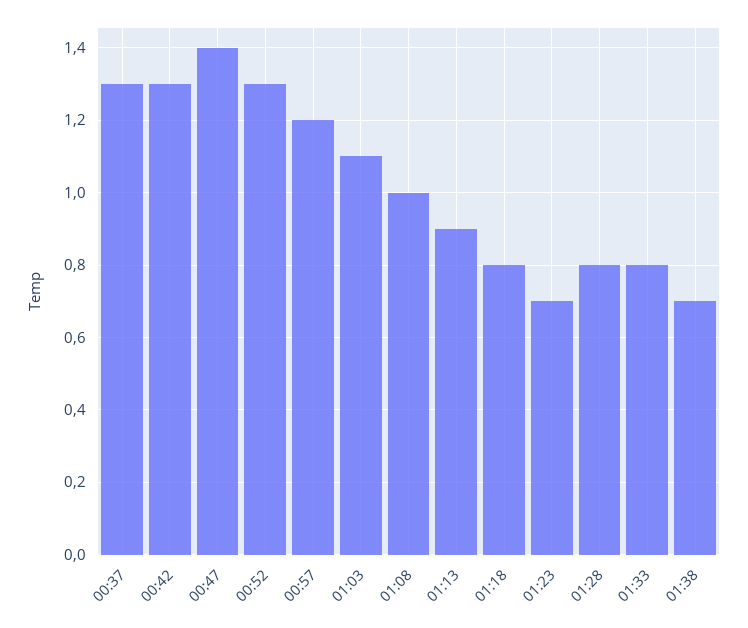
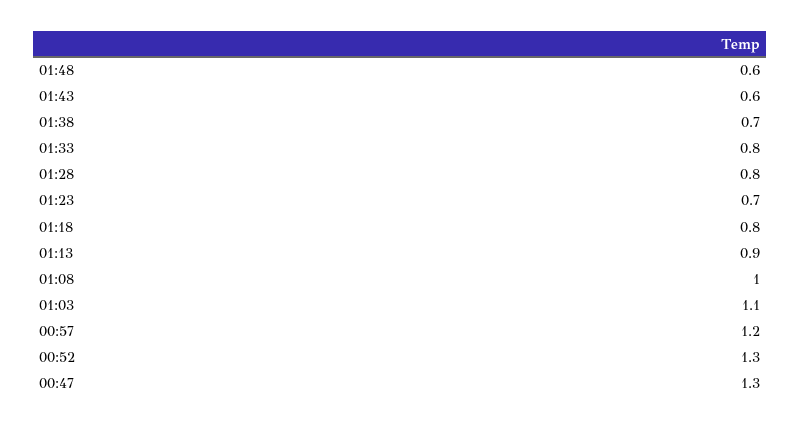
00:37: 1.3 -> none
00:42: 1.3 -> none
00:47: 1.4 -> 1.3
01:48: none -> 0.6
01:43: none -> 0.6

